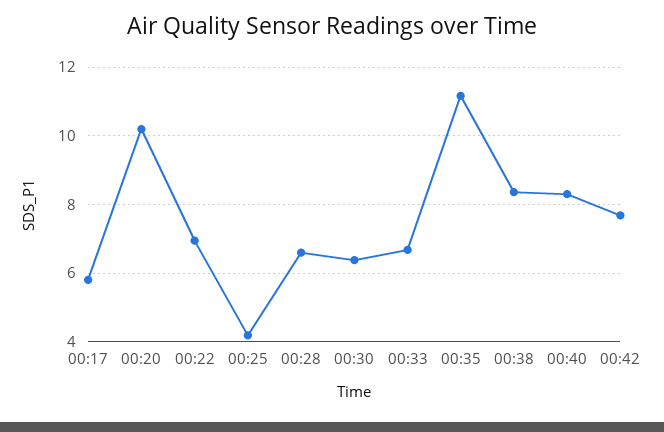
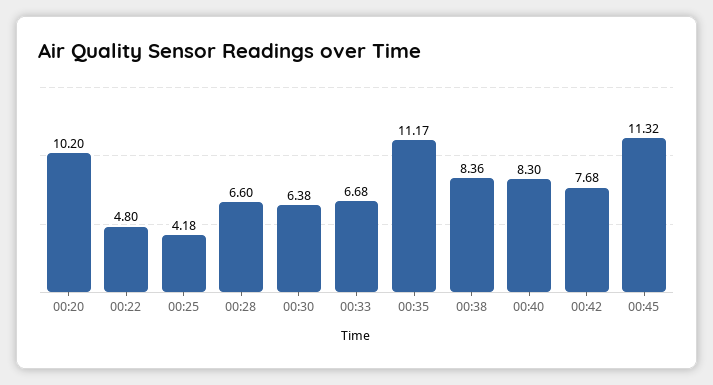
00:17: 5.8 -> none
00:22: 7 -> 4.8
00:45: none -> 11.32

